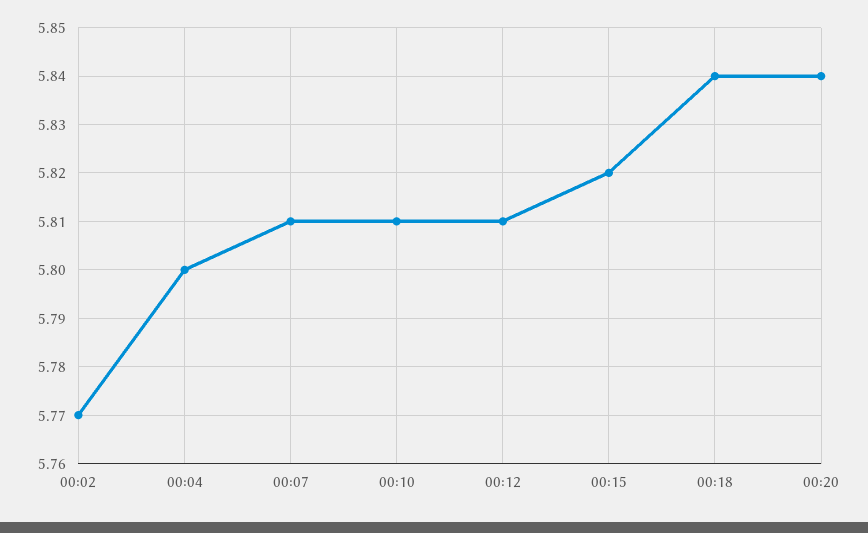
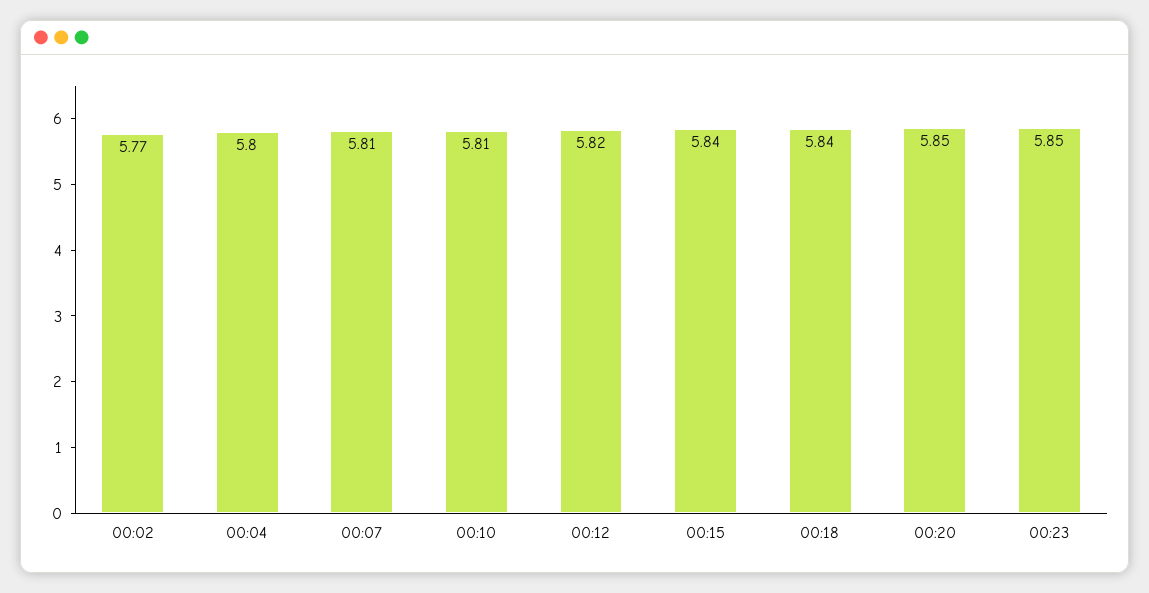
00:12: 5.81 -> 5.82
00:15: 5.82 -> 5.84
00:20: 5.84 -> 5.85
00:23: none -> 5.85

